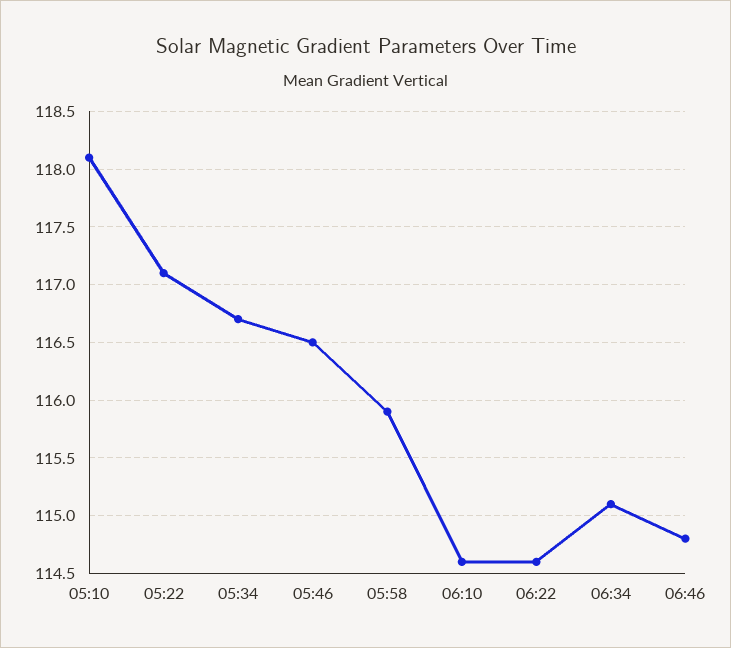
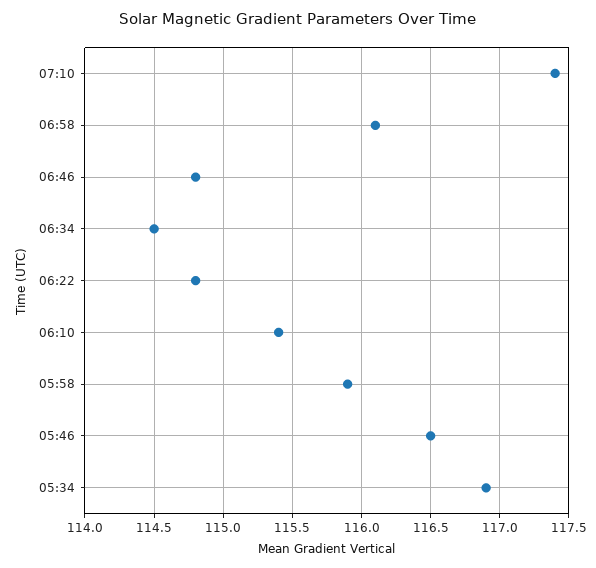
05:10: 118.1 -> none
05:22: 117.1 -> none
05:34: 116.7 -> 116.9
06:10: 114.6 -> 115.4
06:22: 114.6 -> 114.8
06:34: 115.1 -> 114.5
07:10: none -> 117.4
06:58: none -> 116.1

